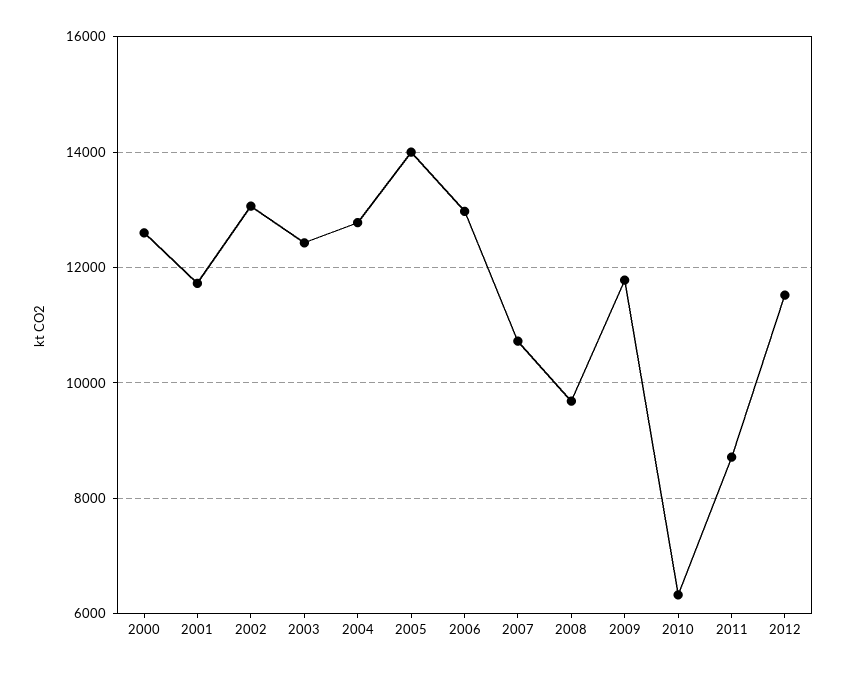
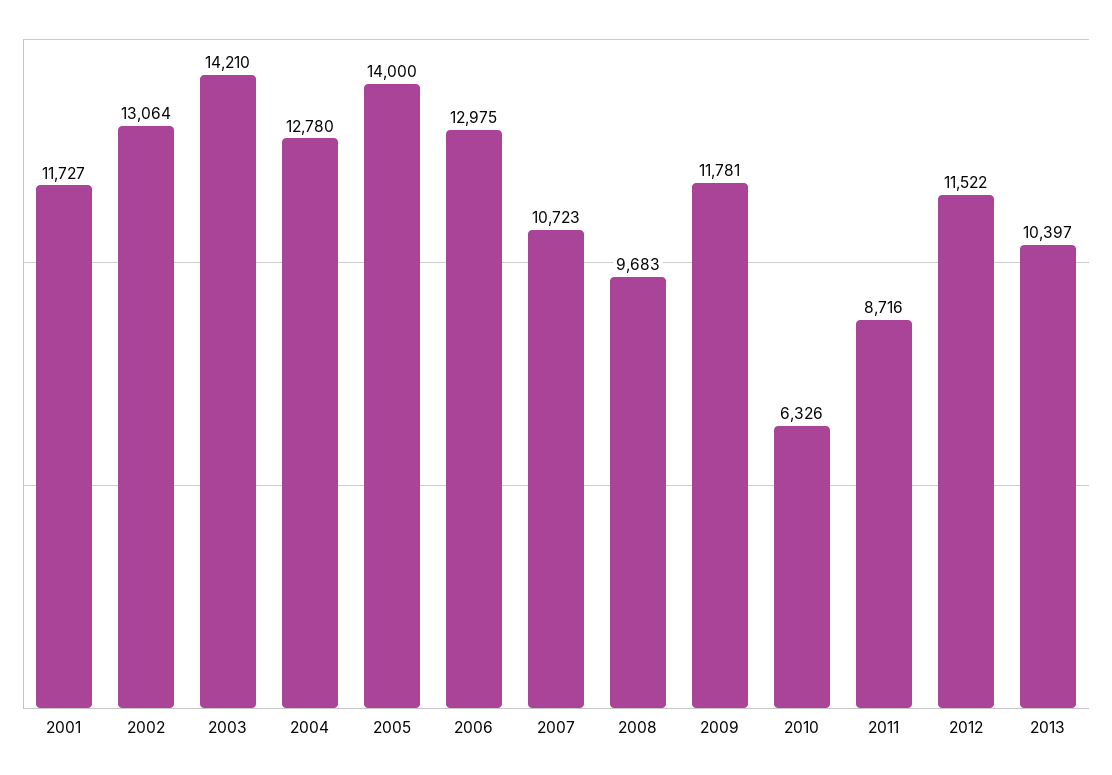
2000: 12600 -> none
2003: 12400 -> 14210
2013: none -> 10397

